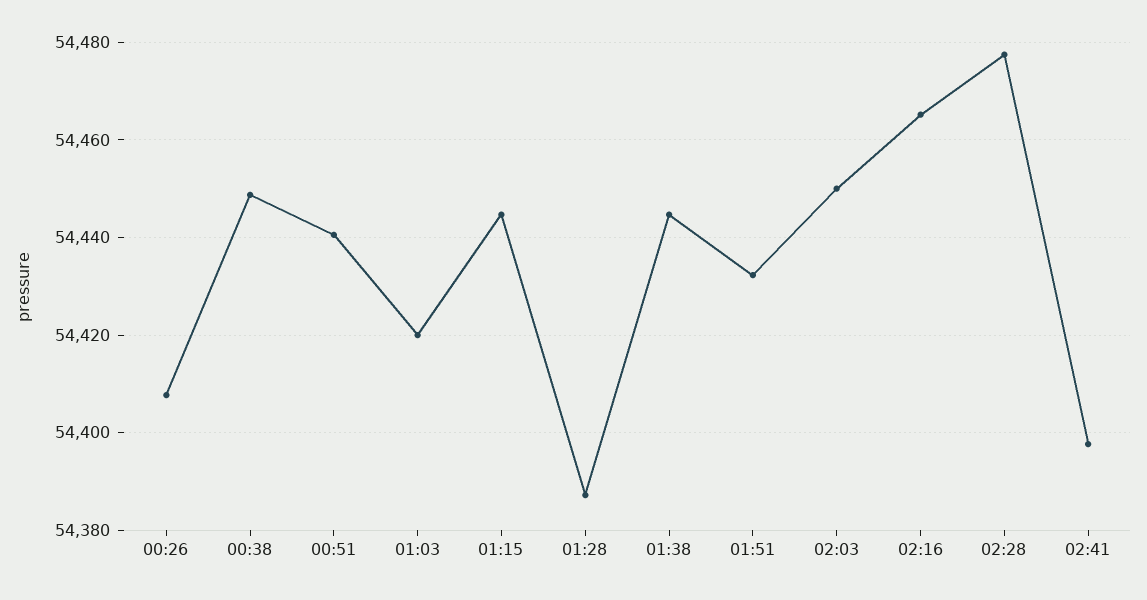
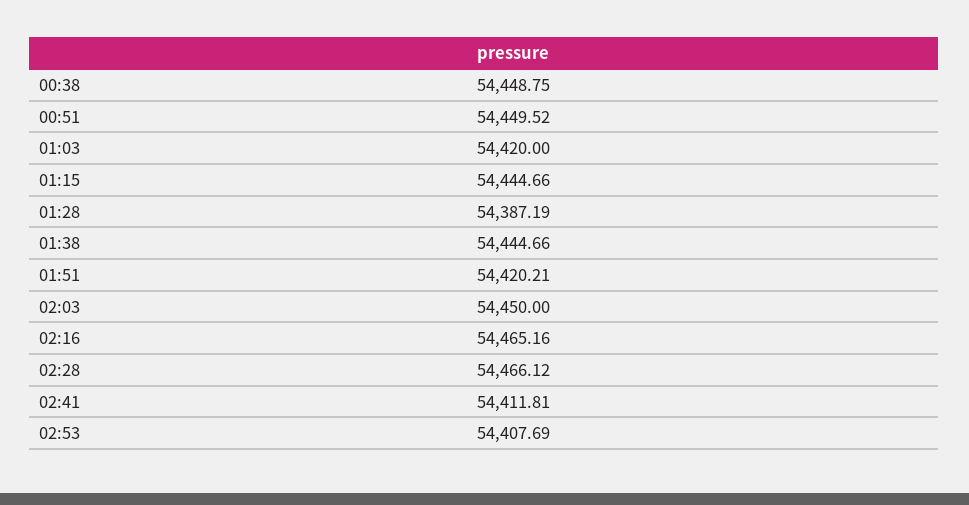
00:26: 54408 -> none
00:51: 54440 -> 54449.52
01:51: 54432 -> 54420.21
02:28: 54478 -> 54466.12
02:41: 54398 -> 54411.81
02:53: none -> 54407.69

